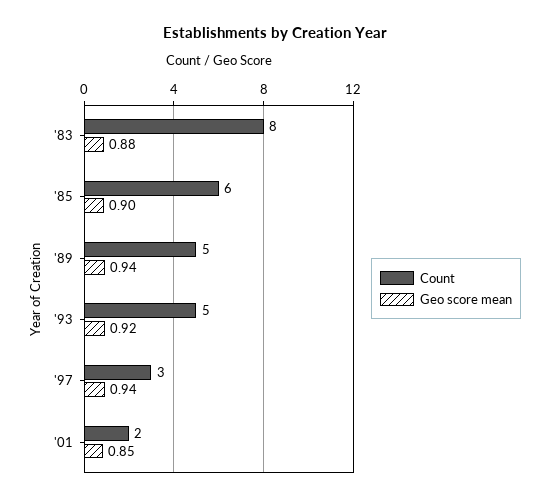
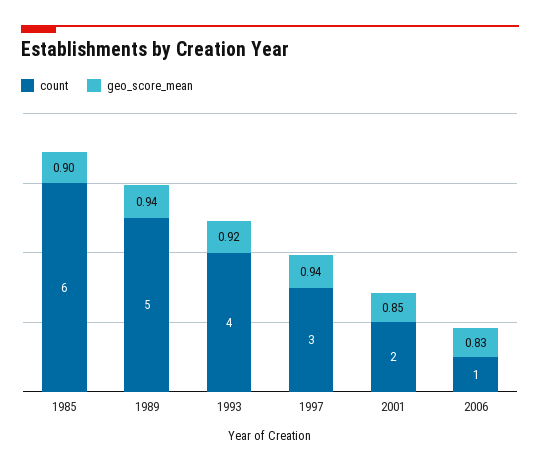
Count, '83: 8 -> none
Geo score mean, '83: 0.88 -> none
Count, '93: 5 -> 4
Count, 2006: none -> 1
Geo score mean, 2006: none -> 0.83

